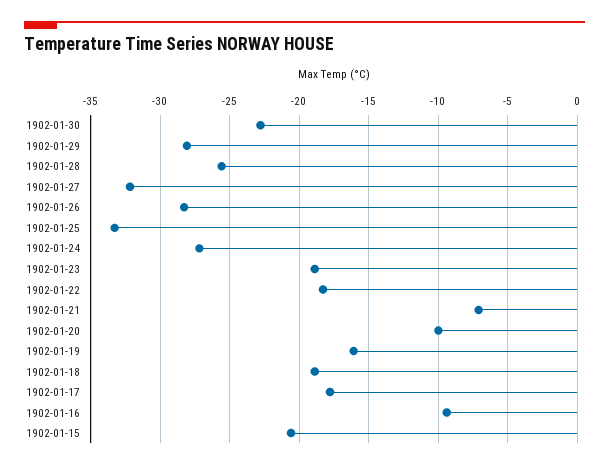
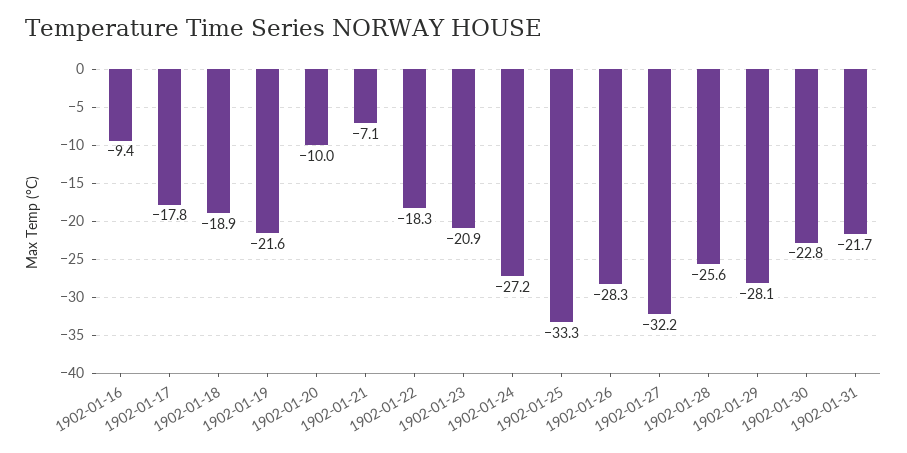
1902-01-23: -19 -> -20.9
1902-01-19: -16 -> -21.6
1902-01-15: -20.5 -> none
1902-01-31: none -> -21.7

